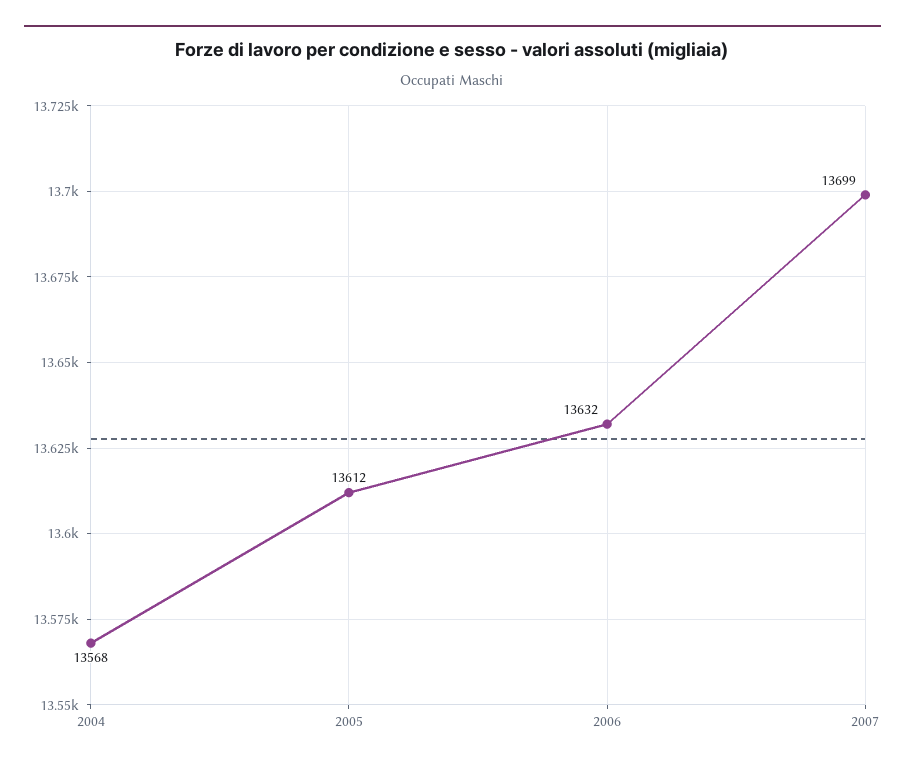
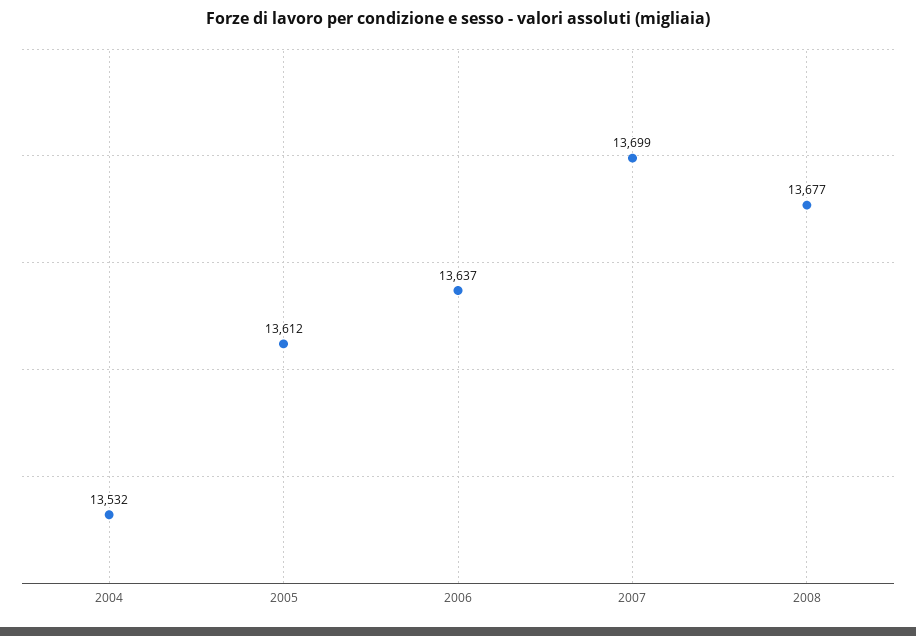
2004: 13568 -> 13532
2006: 13632 -> 13637
2008: none -> 13677

